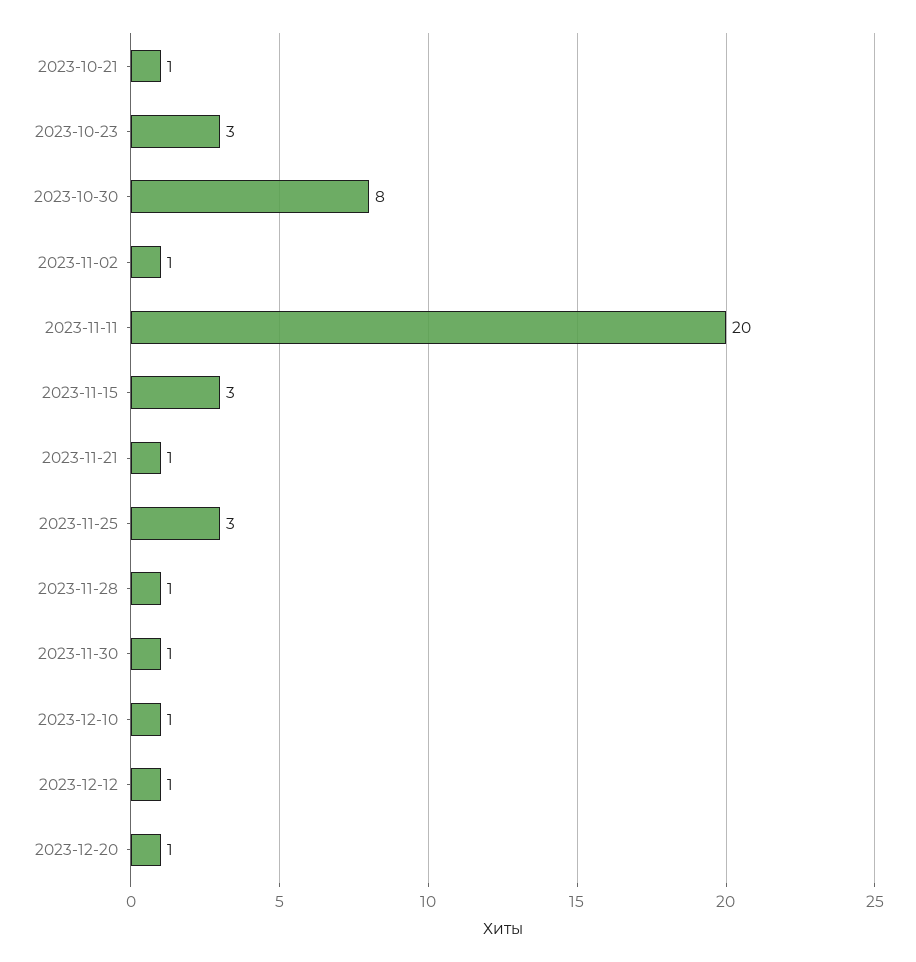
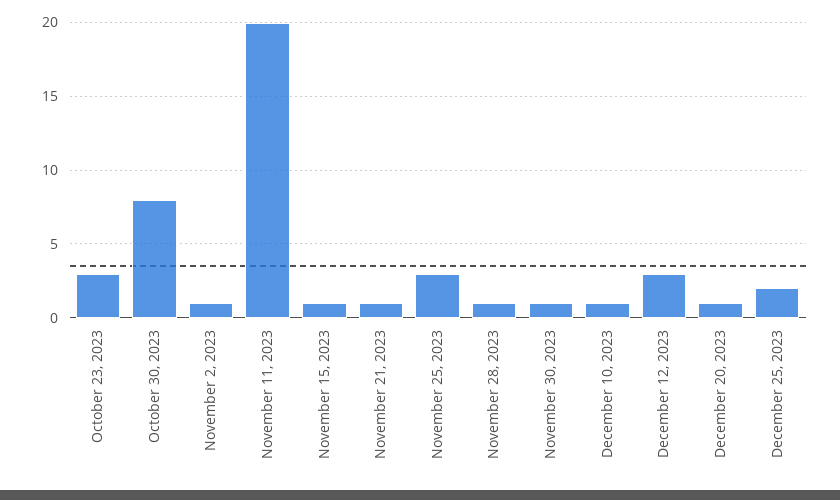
2023-10-21: 1 -> none
2023-11-15: 3 -> 1
2023-12-12: 1 -> 3
December 25, 2023: none -> 2

